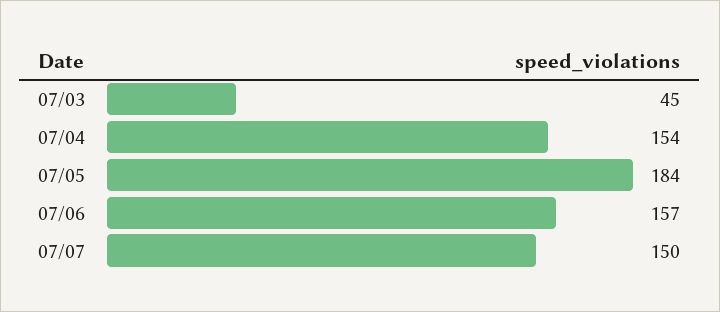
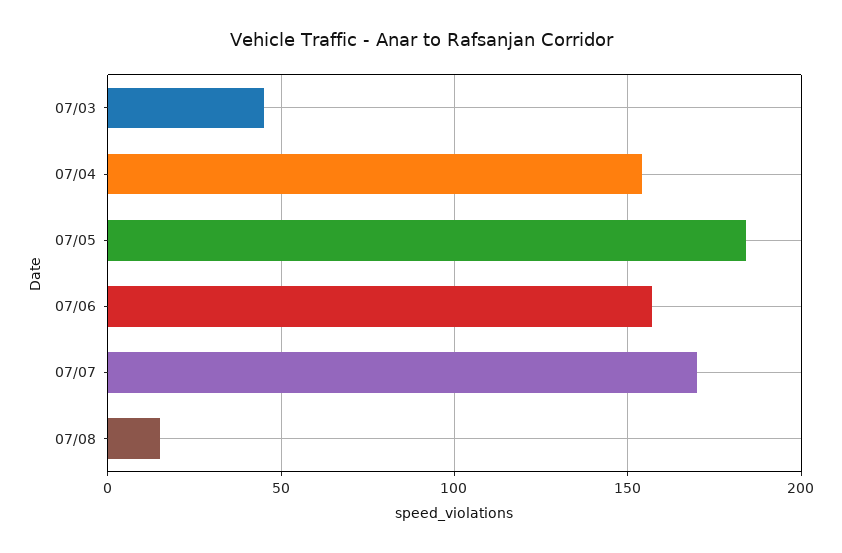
07/07: 150 -> 170
07/08: none -> 15

